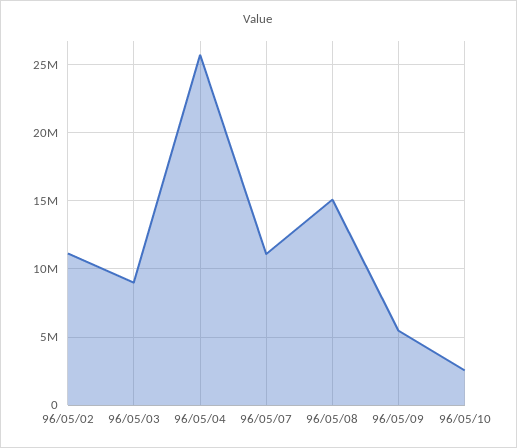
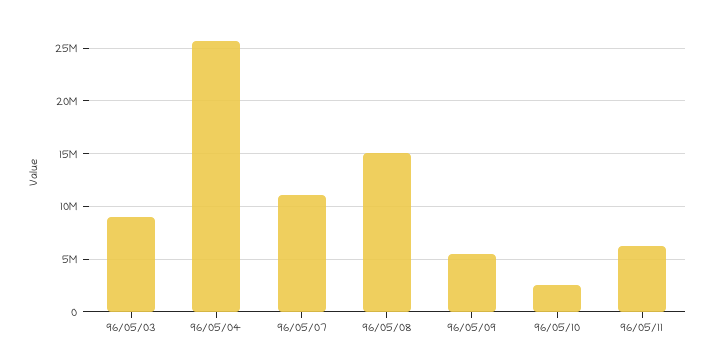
96/05/02: 11000000 -> none
96/05/11: none -> 6000000

